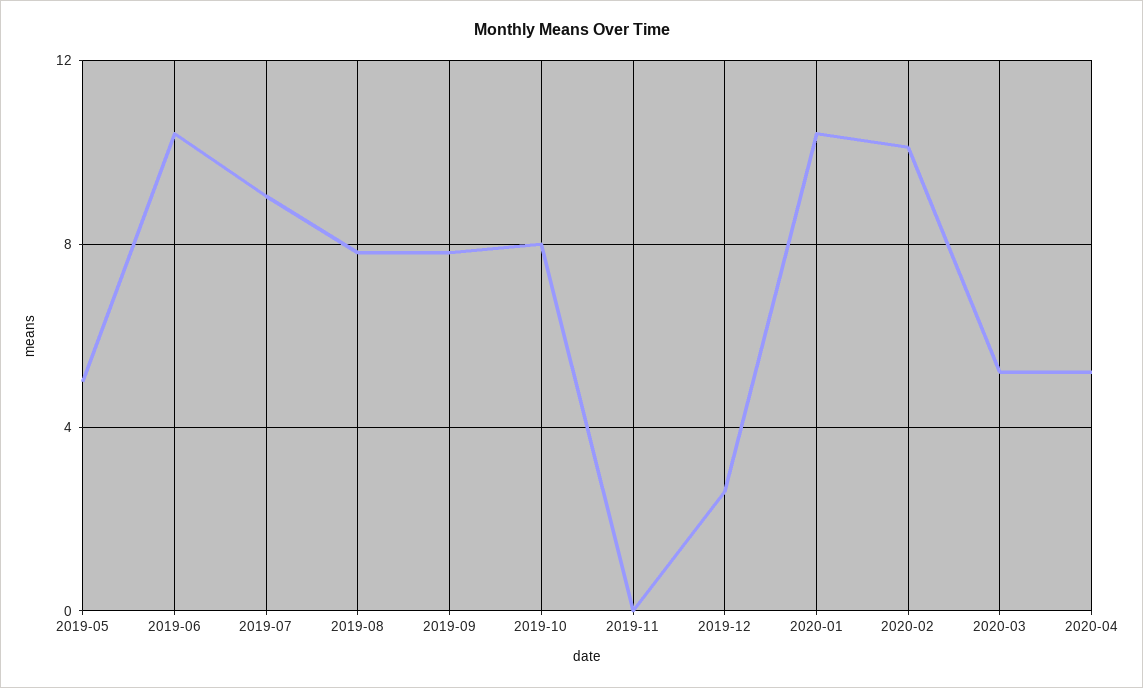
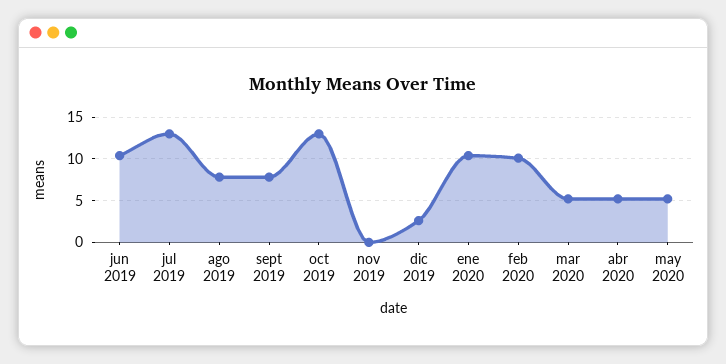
2019-05: 5 -> none
2019-07: 9 -> 13
2019-10: 8 -> 13
may 2020: none -> 5

